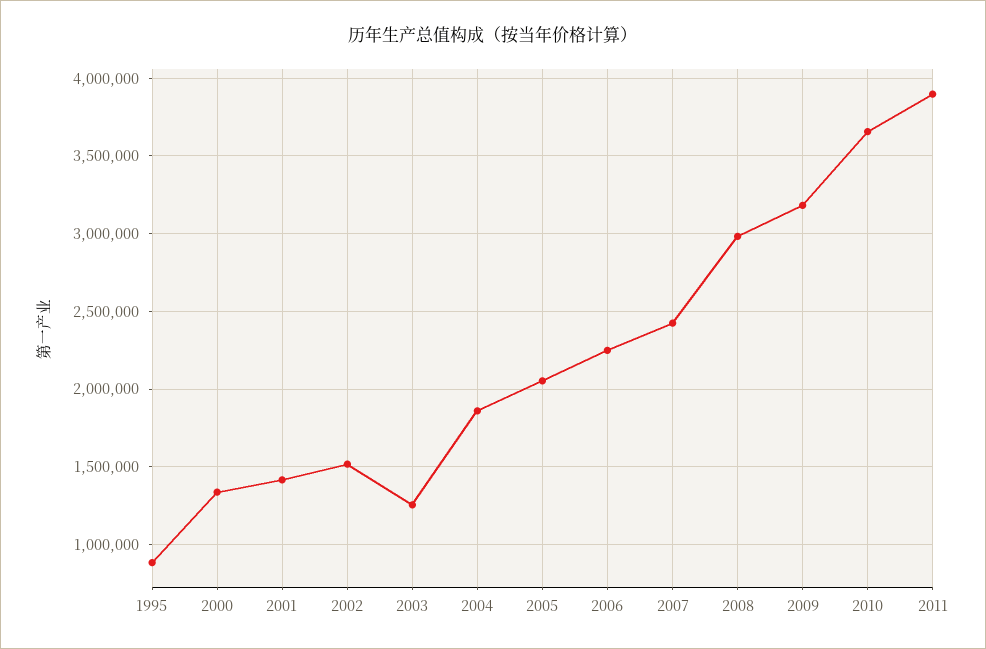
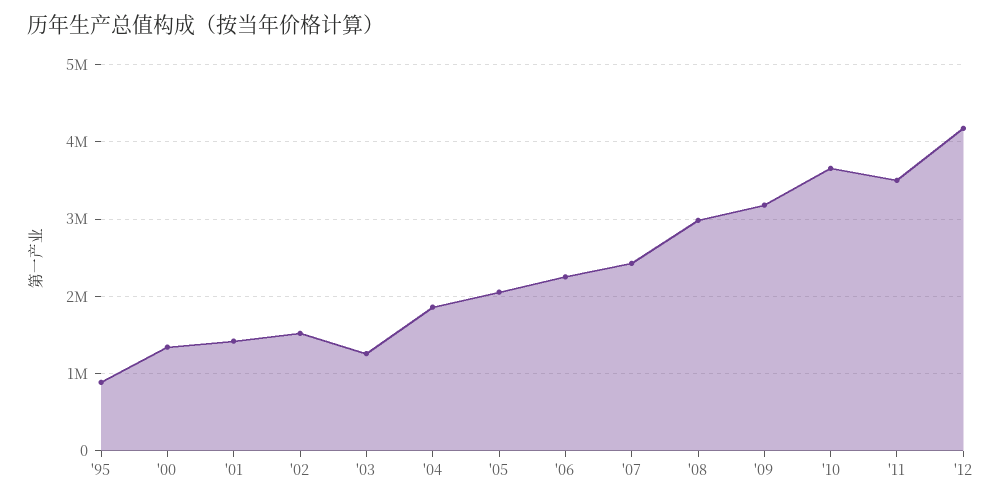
2011: 3900000 -> 3500000
'12: none -> 4200000

